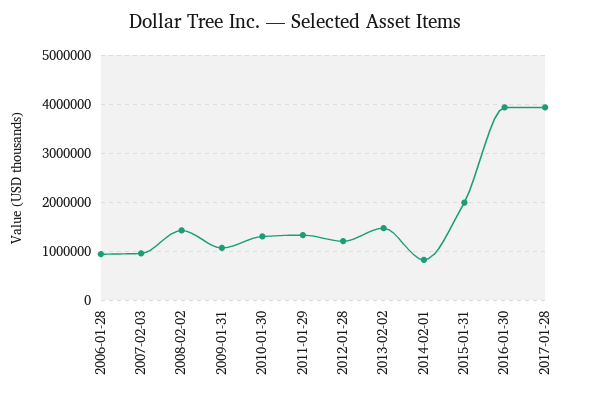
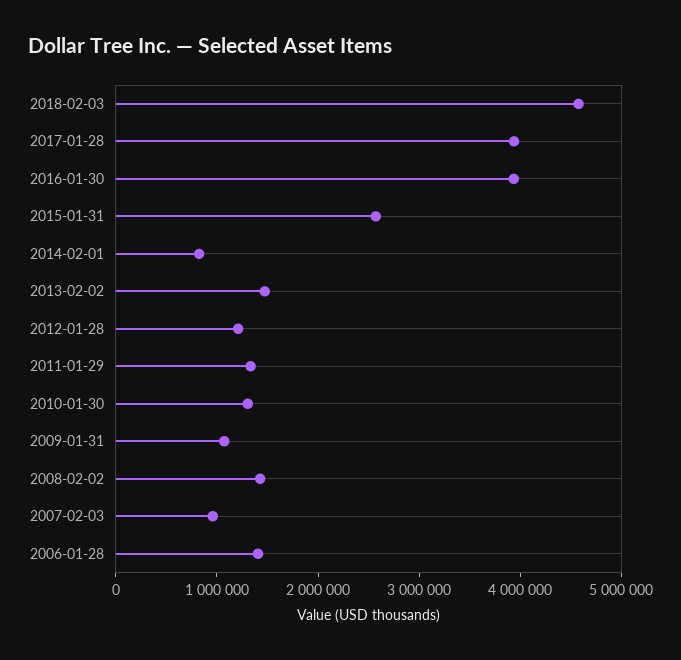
2006-01-28: 1000000 -> 1400000
2015-01-31: 2000000 -> 2600000
2018-02-03: none -> 4600000

